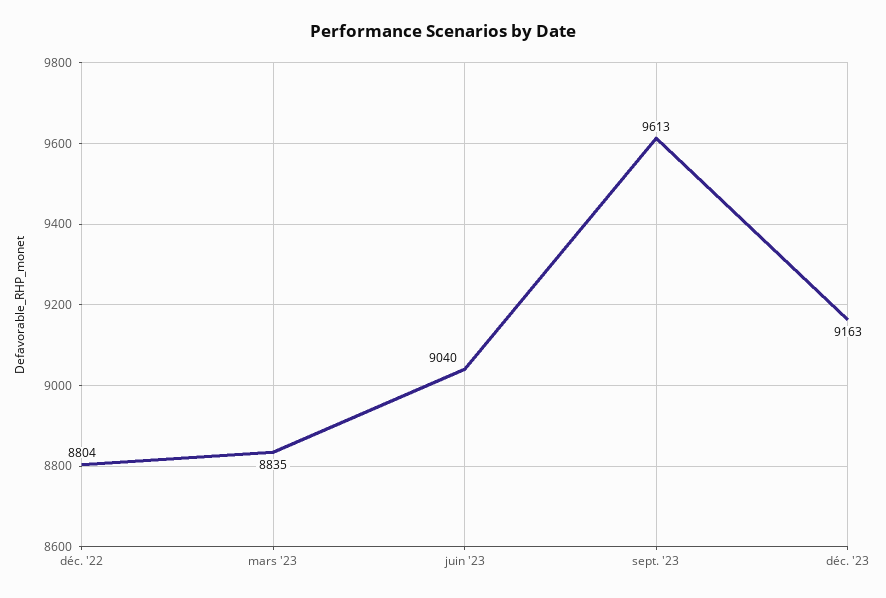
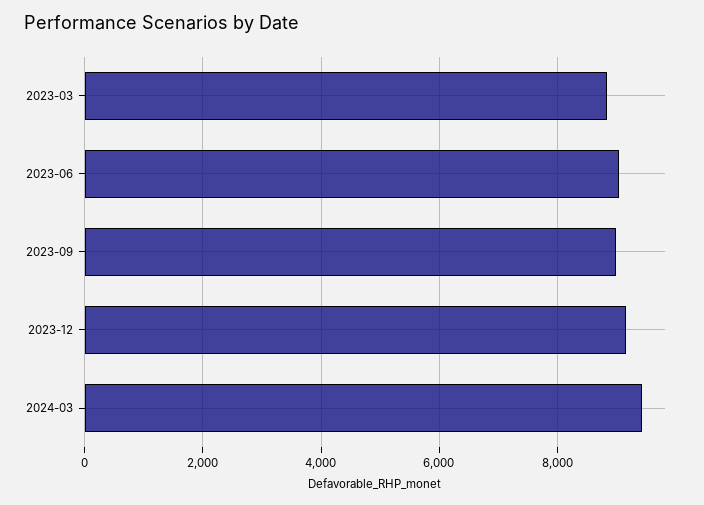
déc. '22: 8804 -> none
sept. '23: 9613 -> 9000
2024-03: none -> 9400

